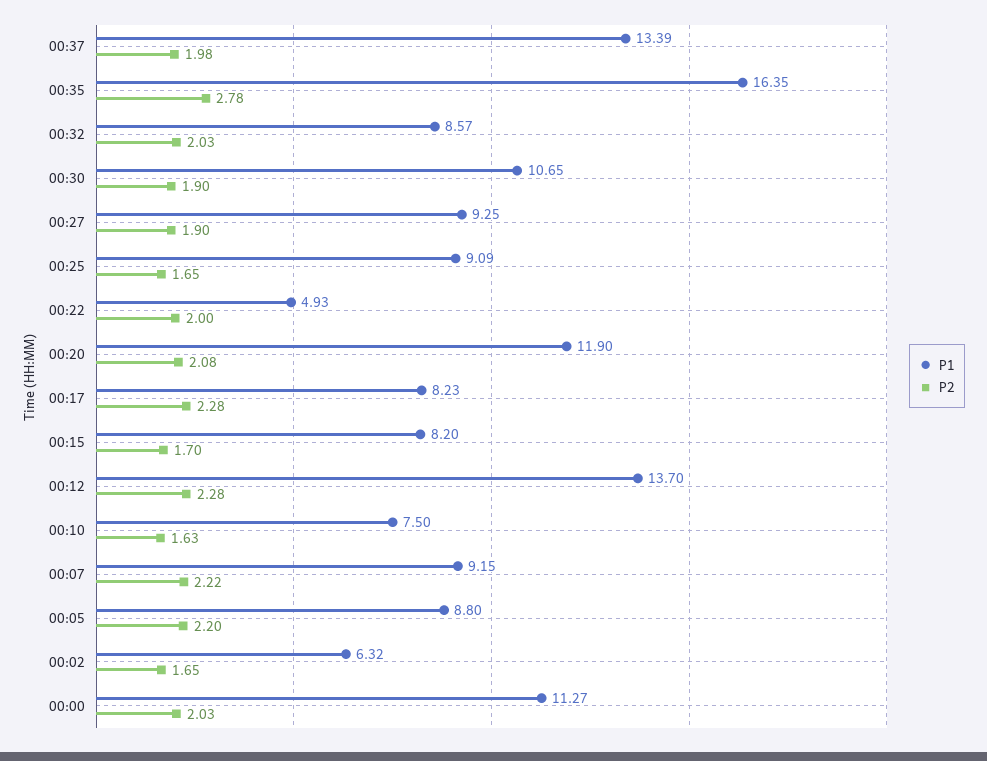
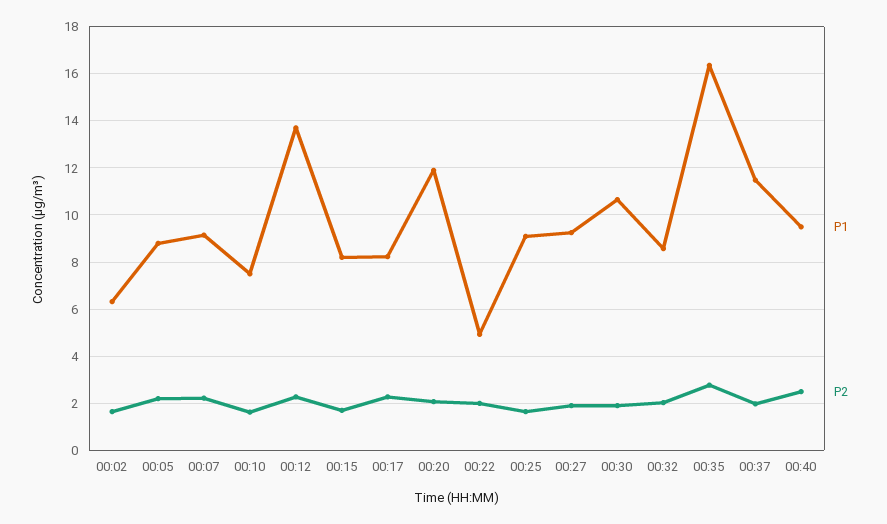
P1, 00:37: 13.39 -> 11.5
P1, 00:00: 11.27 -> none
P2, 00:00: 2.03 -> none
P1, 00:40: none -> 9.5
P2, 00:40: none -> 2.5

